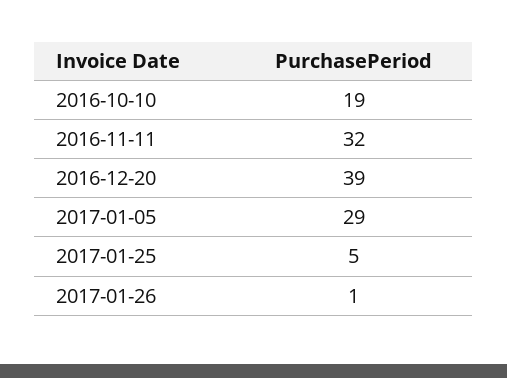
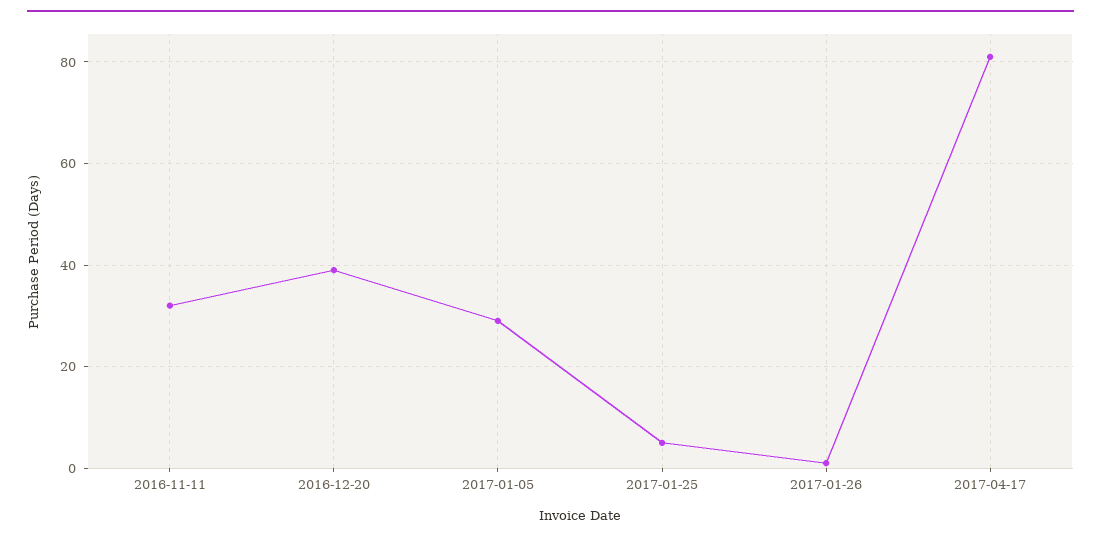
2016-10-10: 19 -> none
2017-04-17: none -> 80

